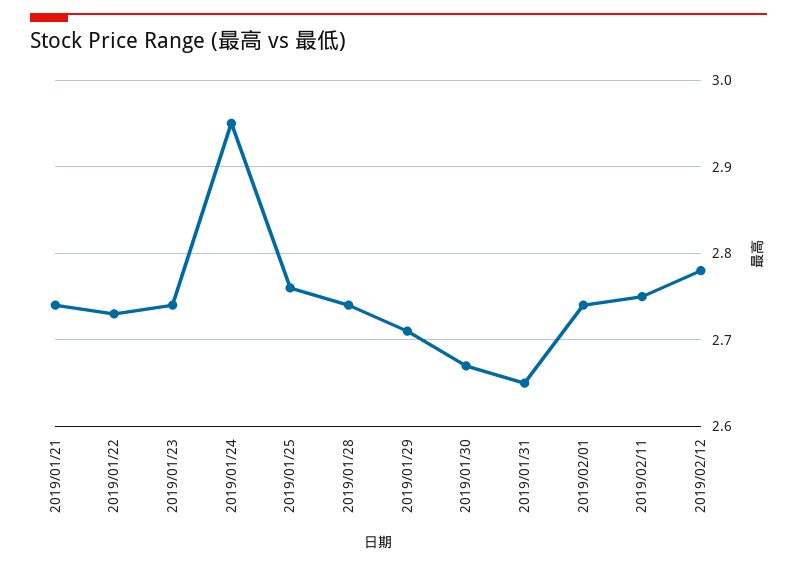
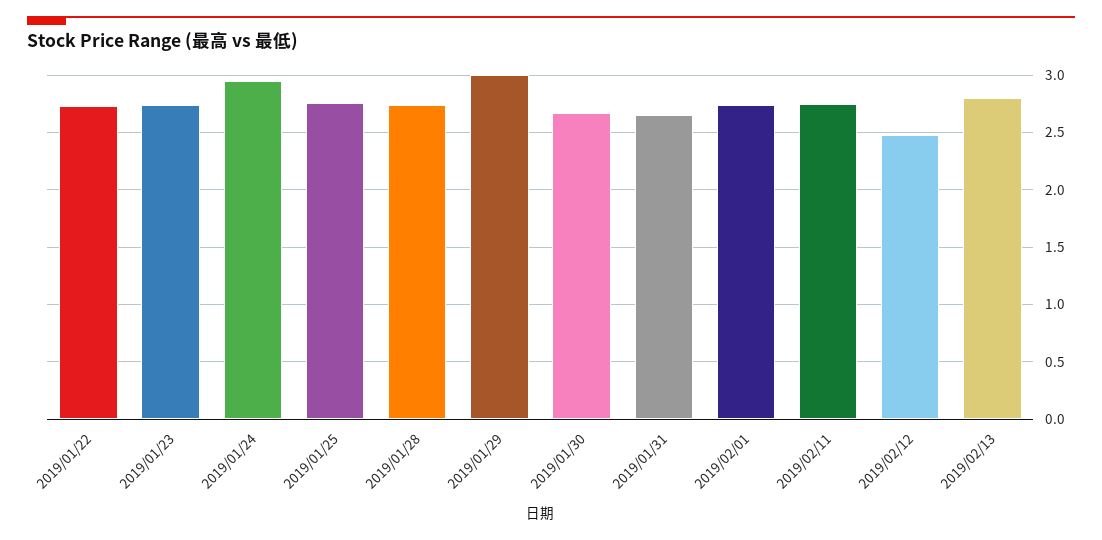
2019/01/21: 2.74 -> none
2019/01/29: 2.71 -> 3
2019/02/12: 2.78 -> 2.5
2019/02/13: none -> 2.8

